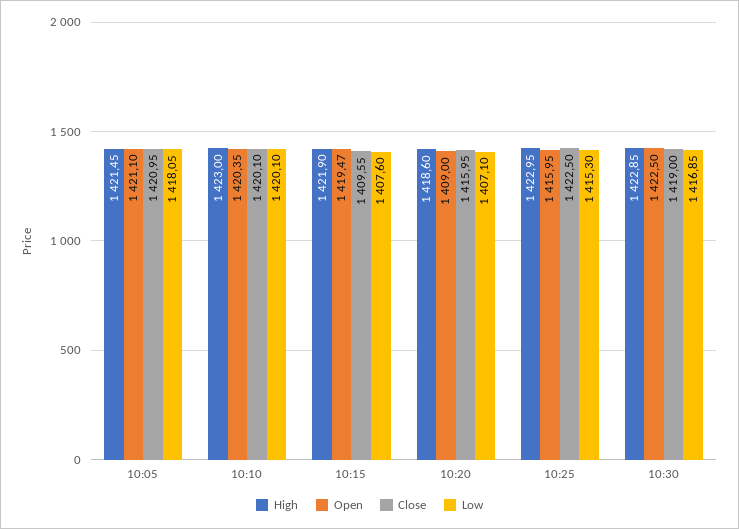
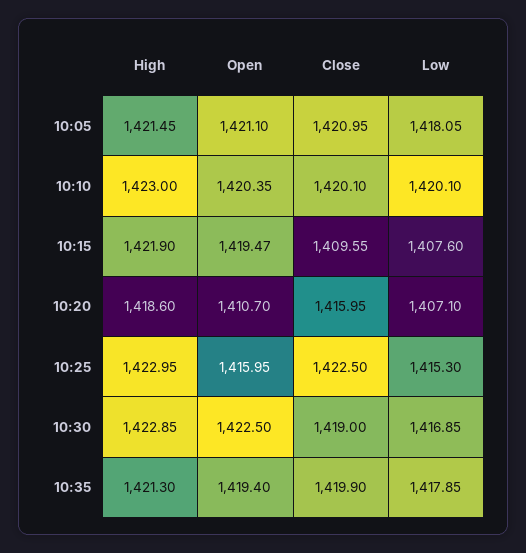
Open, 10:20: 1409 -> 1410.7
High, 10:35: none -> 1421.3
Open, 10:35: none -> 1419.4
Close, 10:35: none -> 1419.9
Low, 10:35: none -> 1417.85

